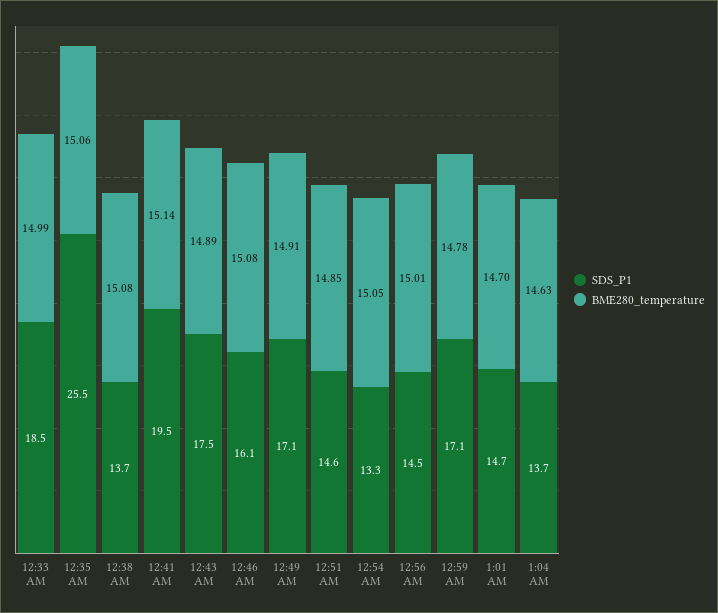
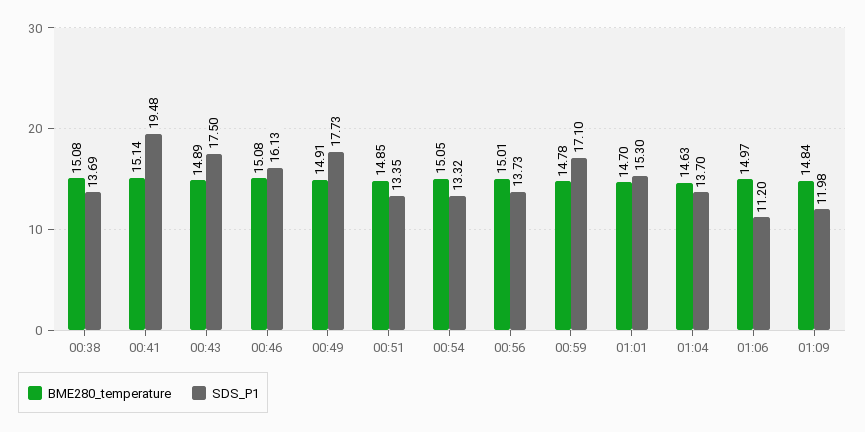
SDS_P1, 12:33 AM: 18.5 -> none
BME280_temperature, 12:33 AM: 14.99 -> none
SDS_P1, 12:35 AM: 25.5 -> none
BME280_temperature, 12:35 AM: 15.06 -> none
SDS_P1, 12:49 AM: 17.1 -> 17.73
SDS_P1, 12:51 AM: 14.6 -> 13.35
SDS_P1, 12:56 AM: 14.5 -> 13.73
SDS_P1, 1:01 AM: 14.7 -> 15.3
BME280_temperature, 01:06: none -> 14.97
SDS_P1, 01:06: none -> 11.2
BME280_temperature, 01:09: none -> 14.84
SDS_P1, 01:09: none -> 11.98

